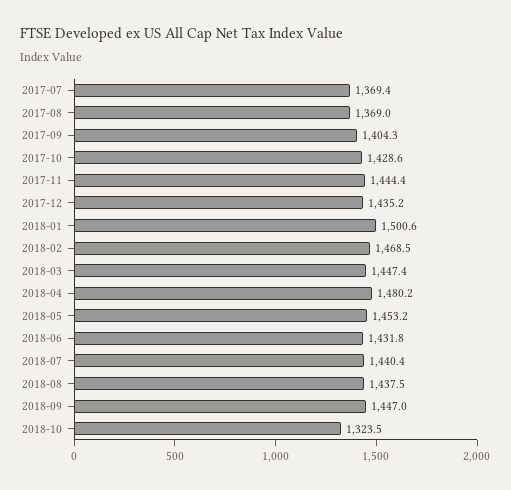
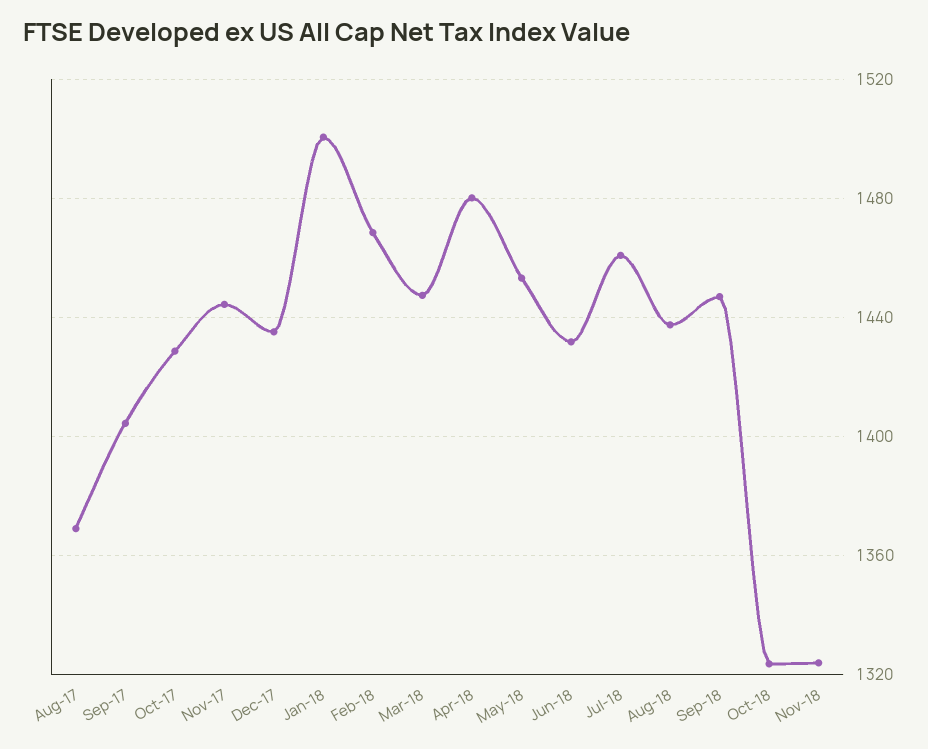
2017-07: 1369.4 -> none
2018-07: 1440.4 -> 1460
Nov-18: none -> 1325

